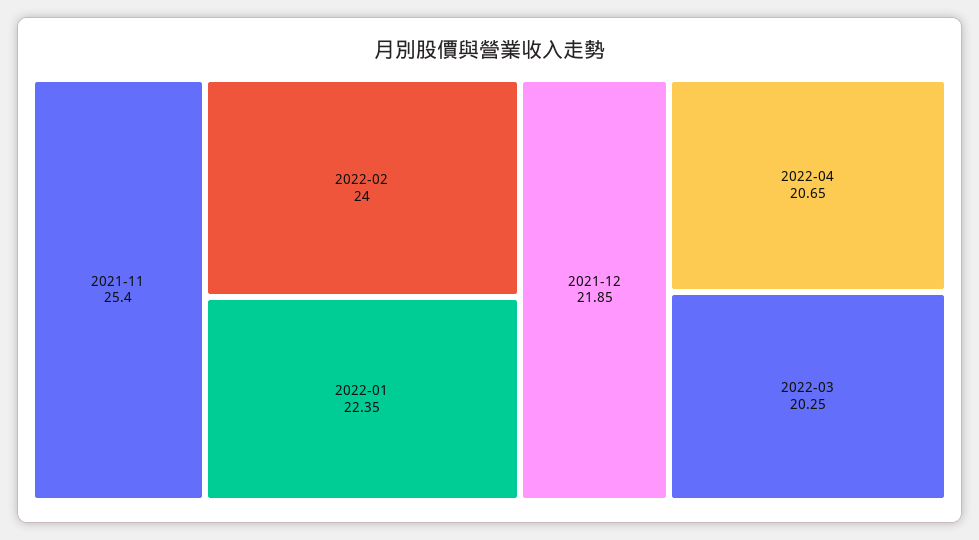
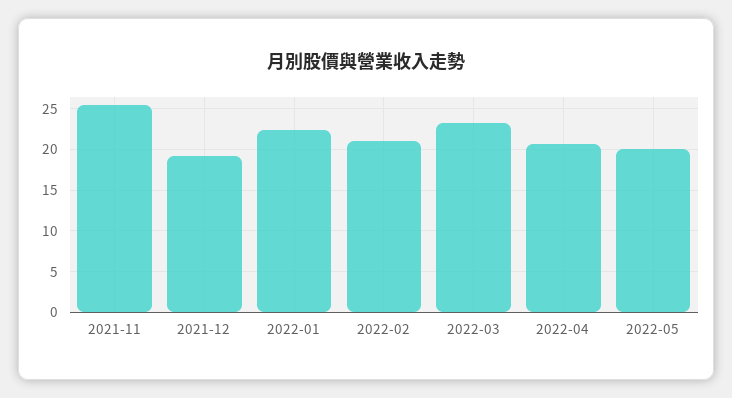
2022-02: 24 -> 21
2021-12: 21.85 -> 19
2022-03: 20.25 -> 23
2022-05: none -> 20

